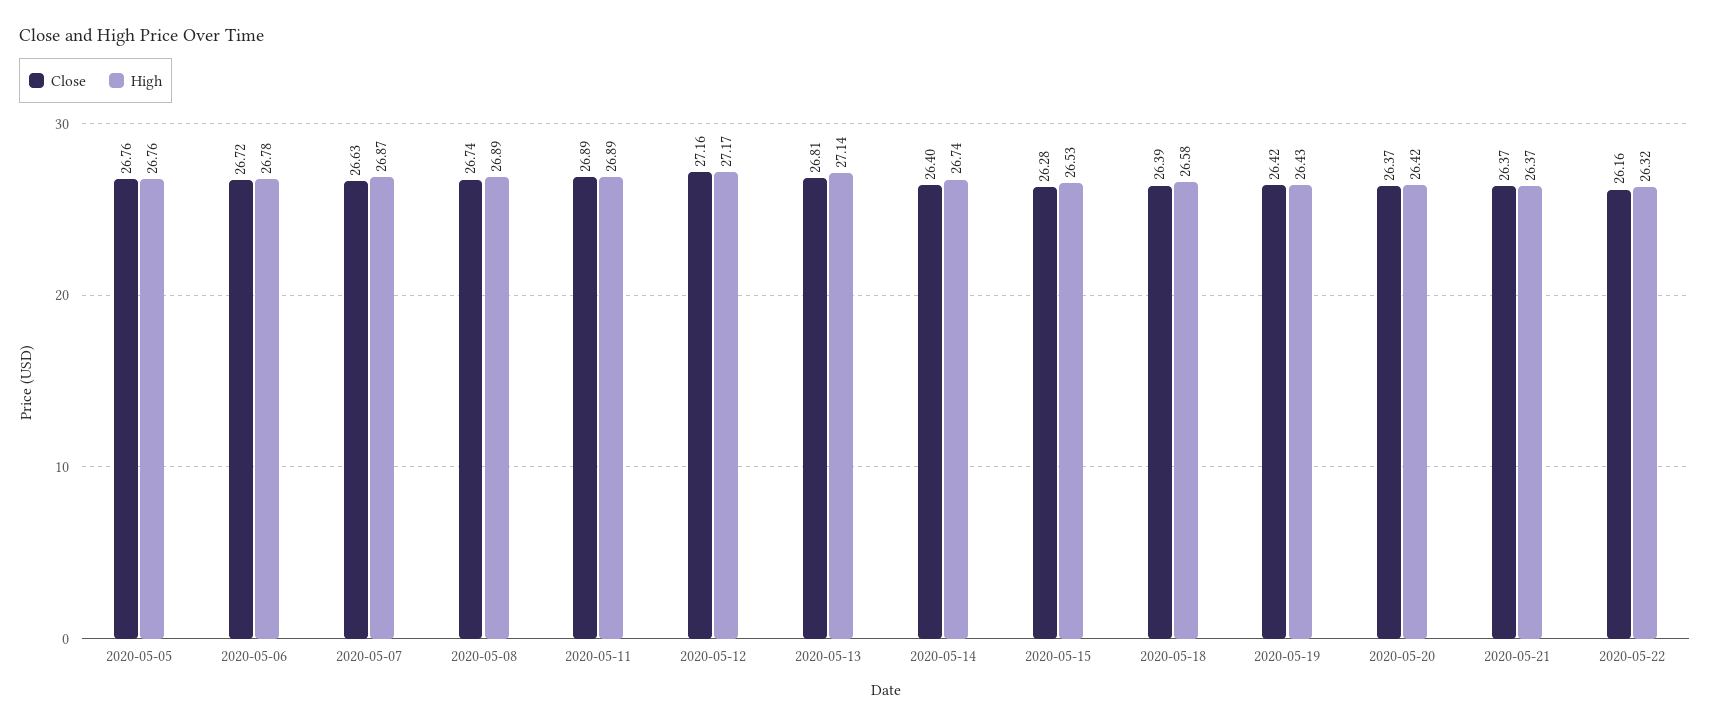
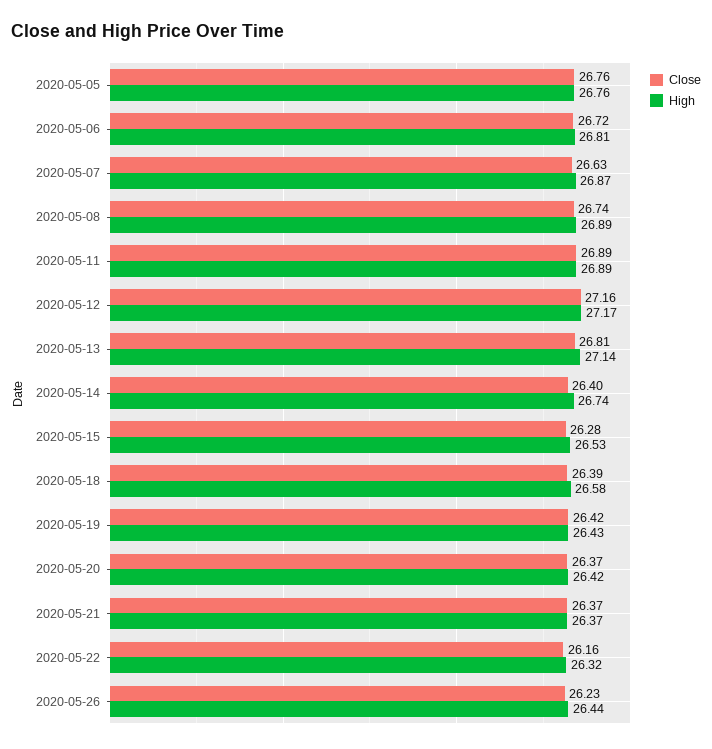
High, 2020-05-06: 26.78 -> 26.81
Close, 2020-05-26: none -> 26.23
High, 2020-05-26: none -> 26.44

